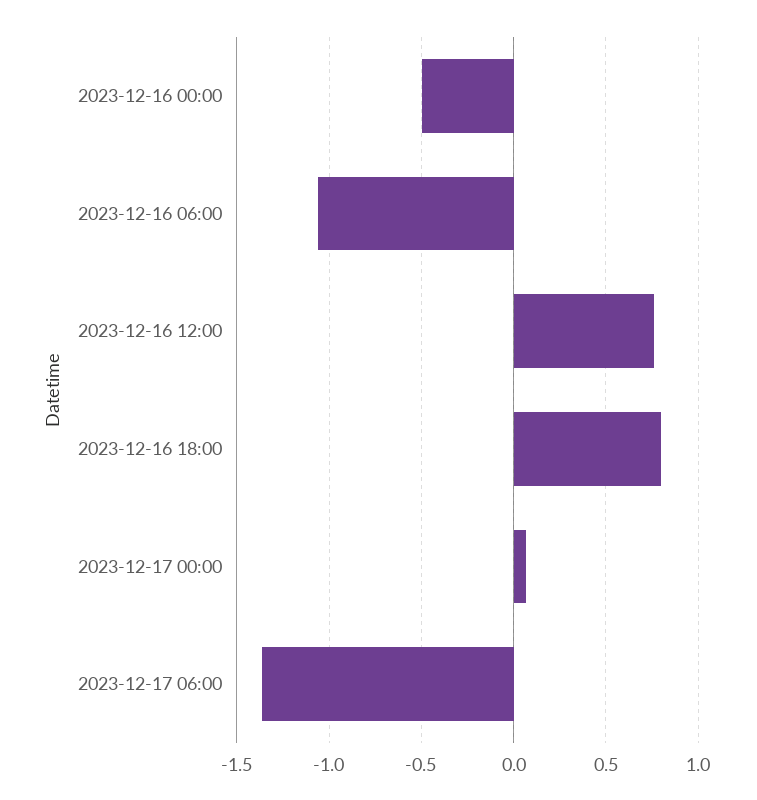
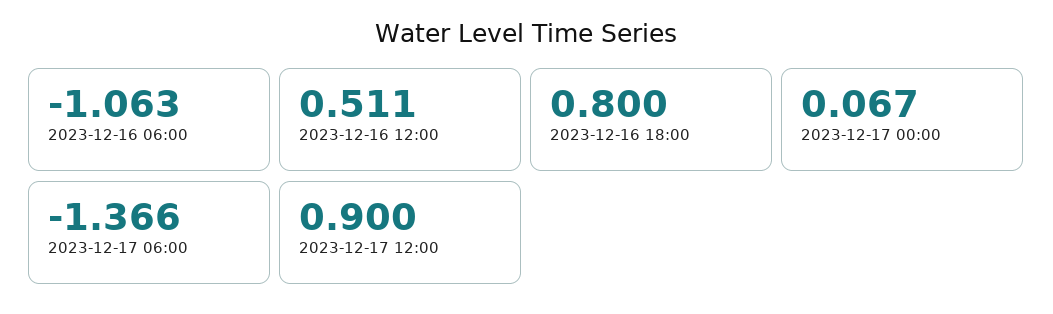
2023-12-16 00:00: -0.5 -> none
2023-12-16 12:00: 0.75 -> 0.511
2023-12-17 12:00: none -> 0.9

